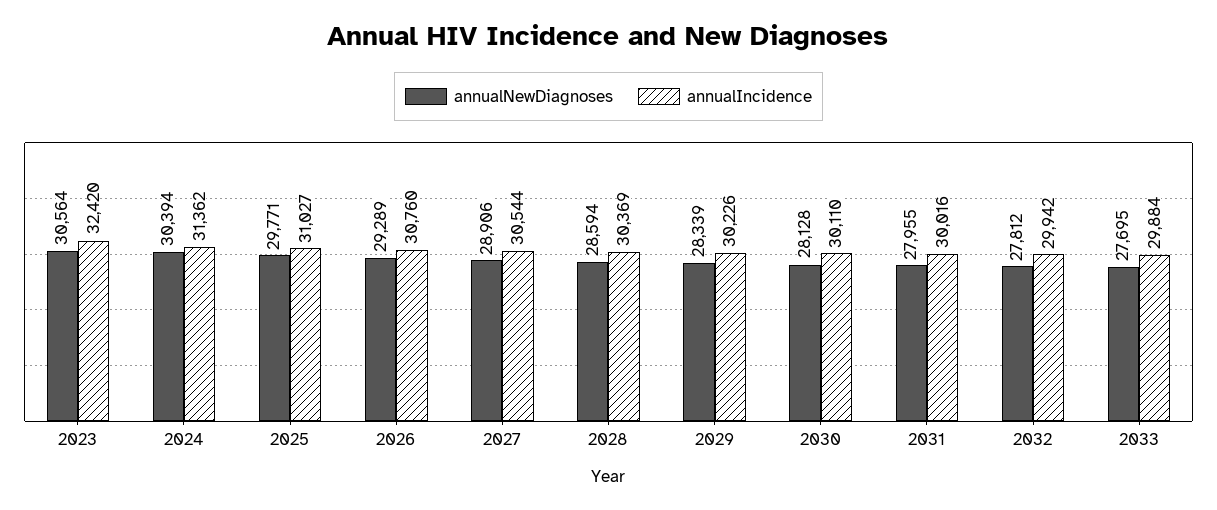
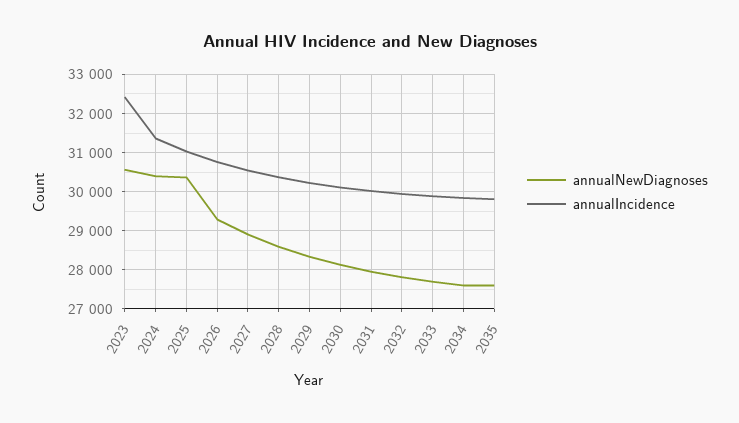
annualNewDiagnoses, 2025: 29771 -> 30400
annualNewDiagnoses, 2034: none -> 27600
annualIncidence, 2034: none -> 29800
annualNewDiagnoses, 2035: none -> 27600
annualIncidence, 2035: none -> 29800

